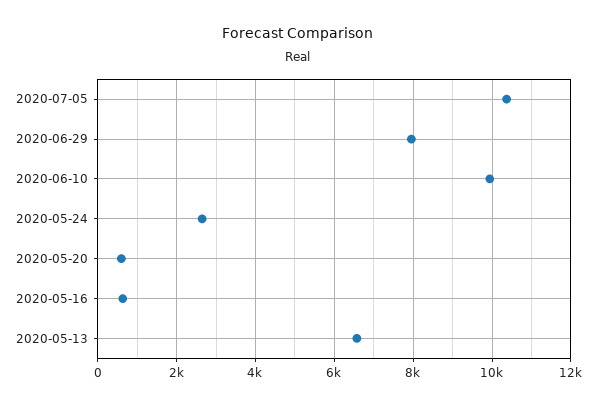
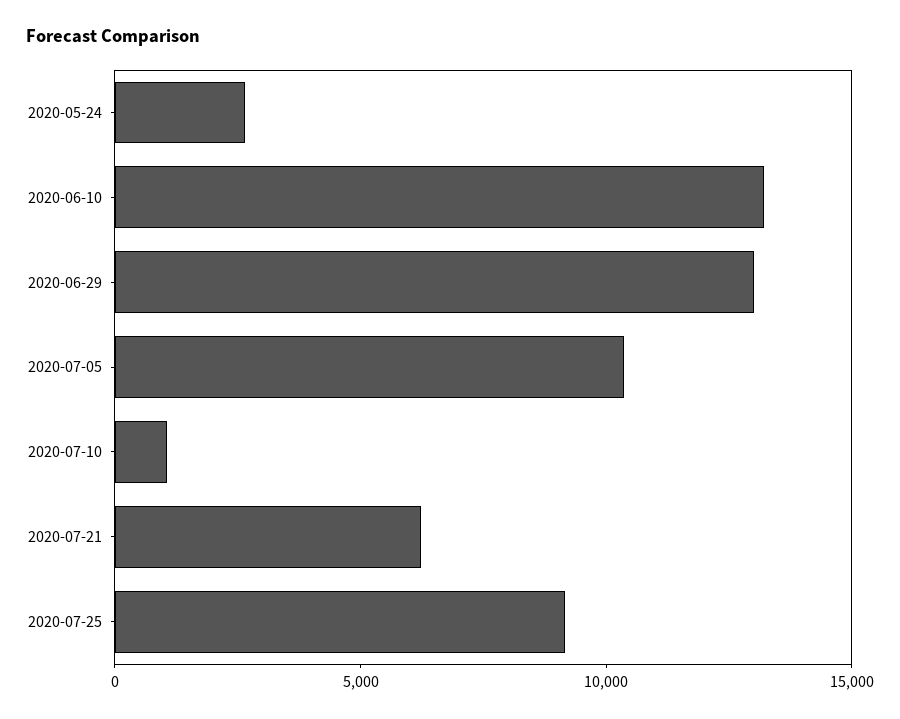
2020-06-29: 8000 -> 13000
2020-06-10: 10000 -> 13000
2020-05-20: 600 -> none
2020-05-16: 600 -> none
2020-05-13: 6600 -> none
2020-07-10: none -> 1000
2020-07-21: none -> 6000
2020-07-25: none -> 9000

